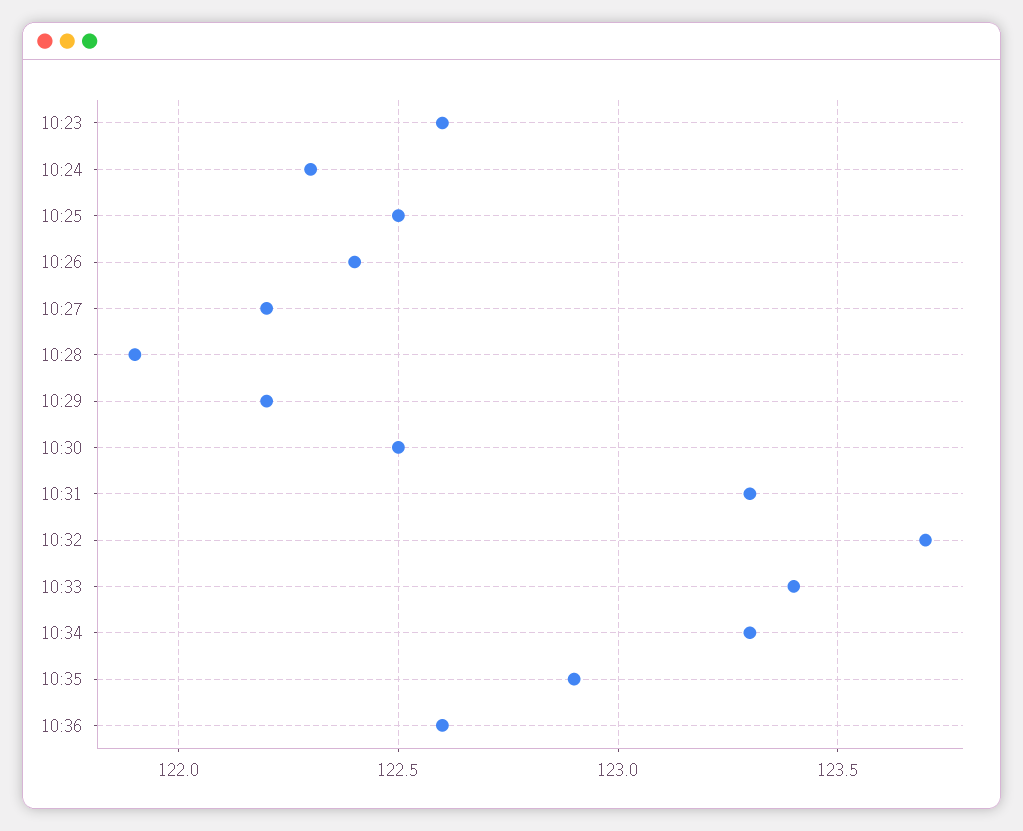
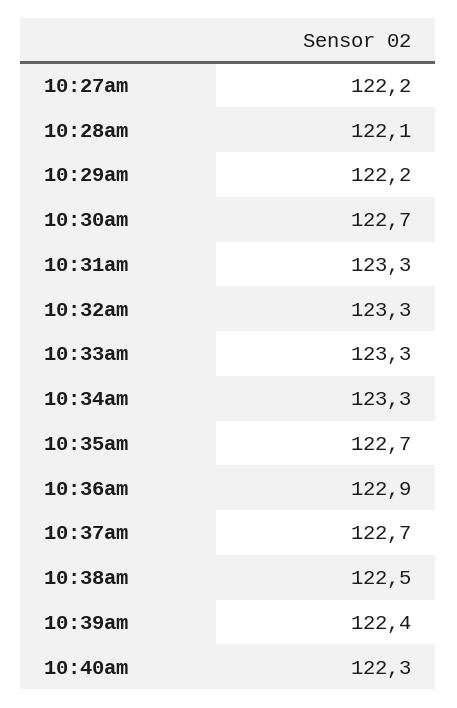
10:23: 122.6 -> none
10:24: 122.3 -> none
10:25: 122.5 -> none
10:26: 122.4 -> none
10:28: 121.9 -> 122.1
10:30: 122.5 -> 122.7
10:32: 123.7 -> 123.3
10:33: 123.4 -> 123.3
10:35: 122.9 -> 122.7
10:36: 122.6 -> 122.9
10:37am: none -> 122.7
10:38am: none -> 122.5
10:39am: none -> 122.4
10:40am: none -> 122.3

